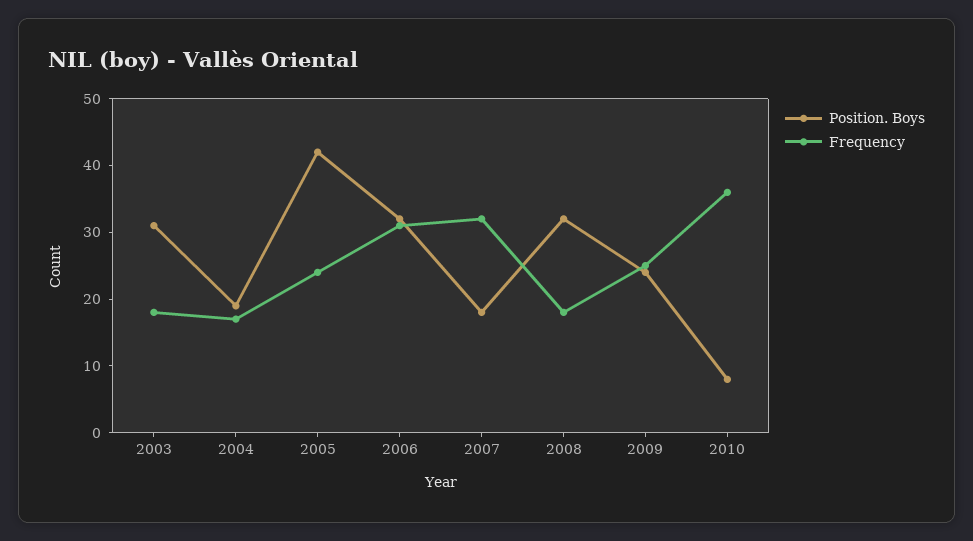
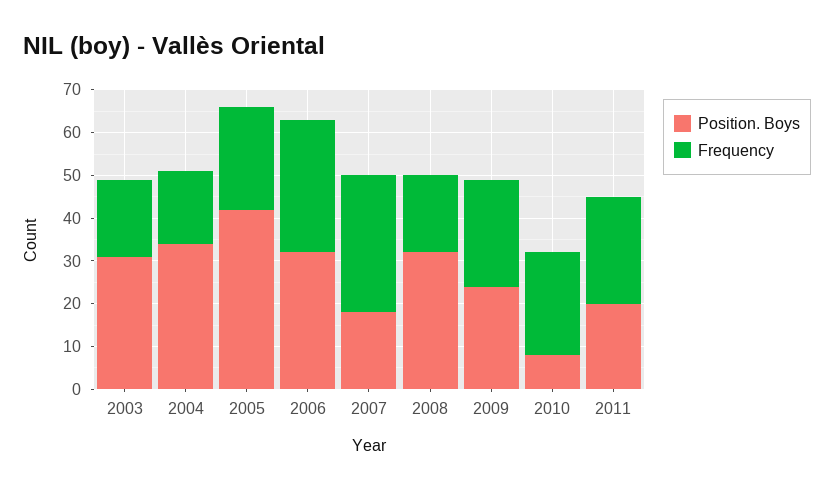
Position. Boys, 2004: 20 -> 35
Frequency, 2010: 35 -> 25
Position. Boys, 2011: none -> 20
Frequency, 2011: none -> 25

